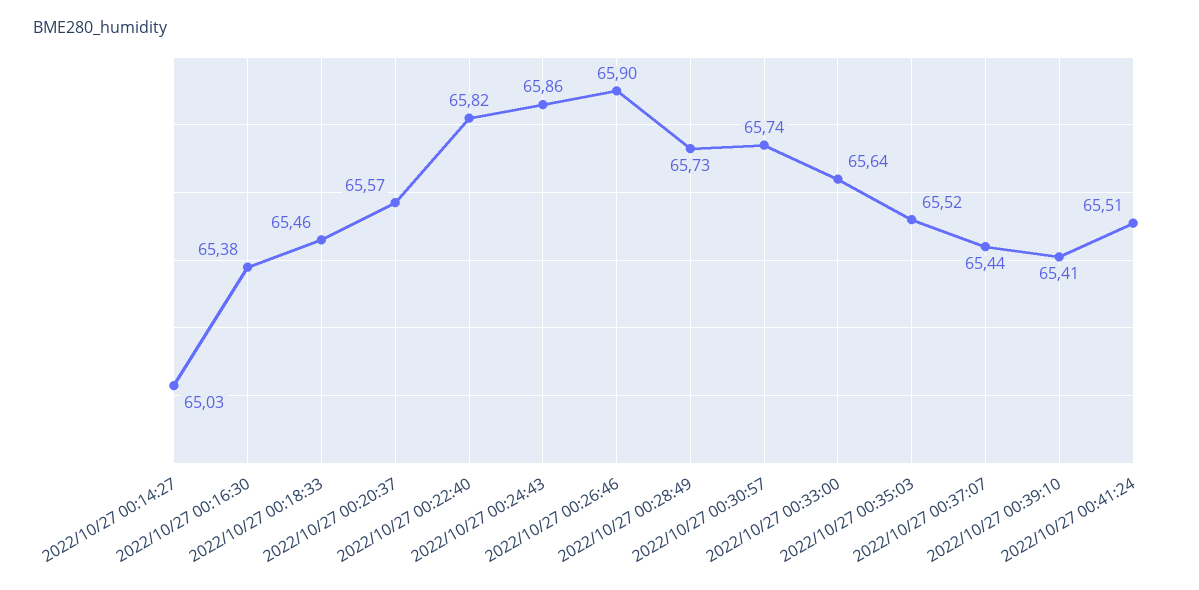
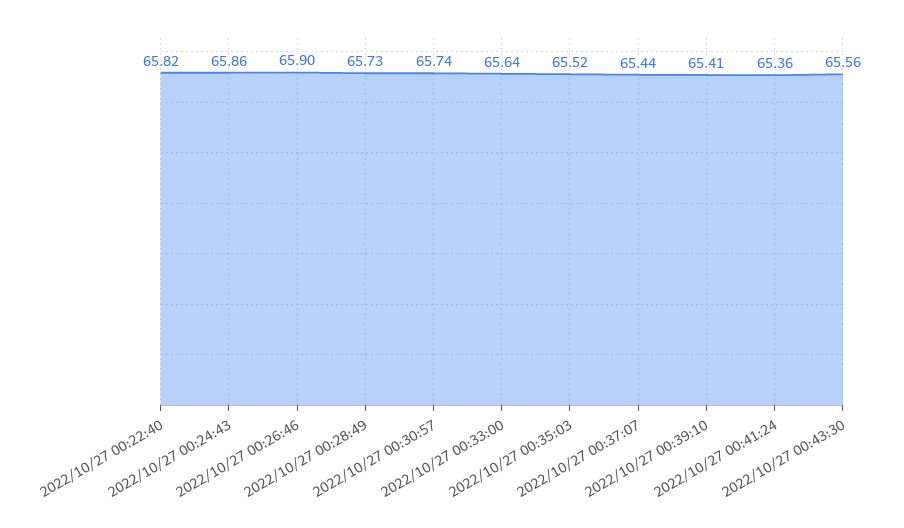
2022/10/27 00:14:27: 65.03 -> none
2022/10/27 00:16:30: 65.38 -> none
2022/10/27 00:18:33: 65.46 -> none
2022/10/27 00:20:37: 65.57 -> none
2022/10/27 00:41:24: 65.51 -> 65.36
2022/10/27 00:43:30: none -> 65.56

